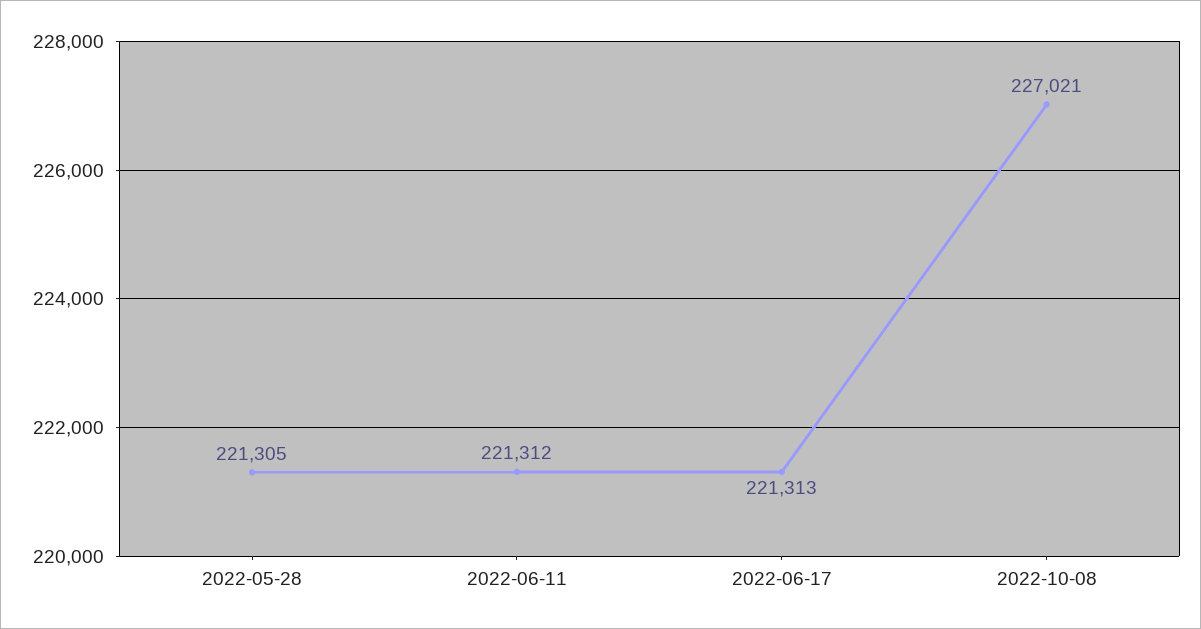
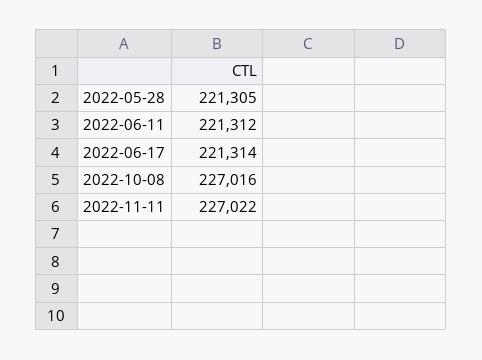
2022-06-17: 221313 -> 221314
2022-10-08: 227021 -> 227016
2022-11-11: none -> 227022

